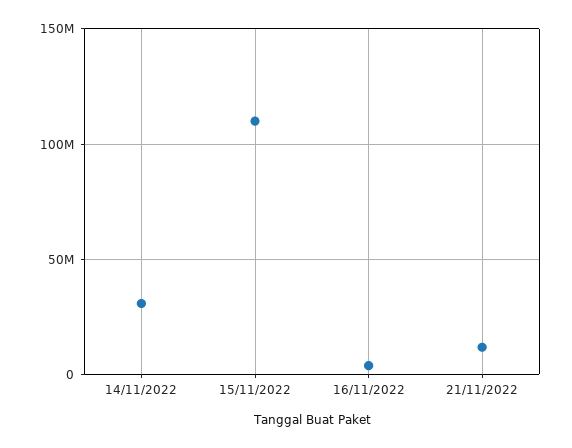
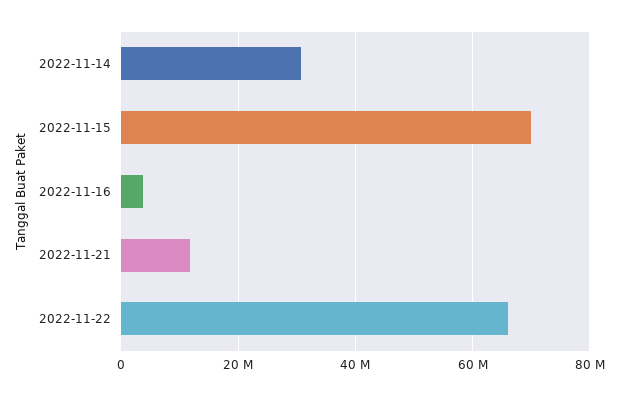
15/11/2022: 110000000 -> 70000000
2022-11-22: none -> 66000000

